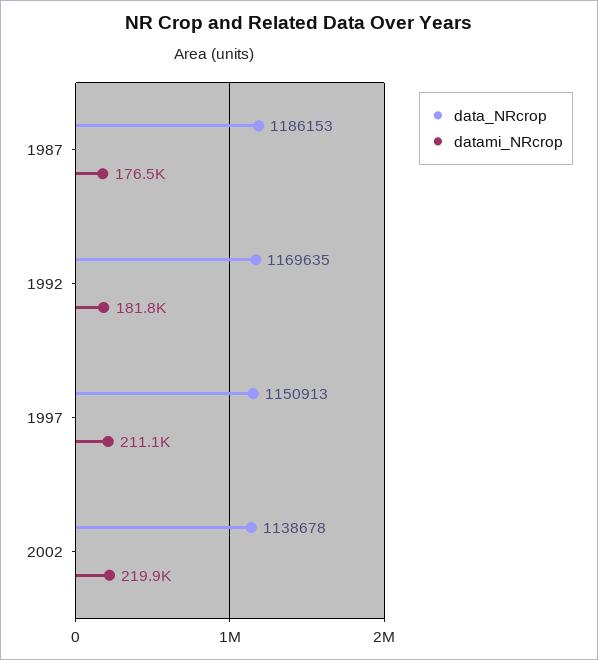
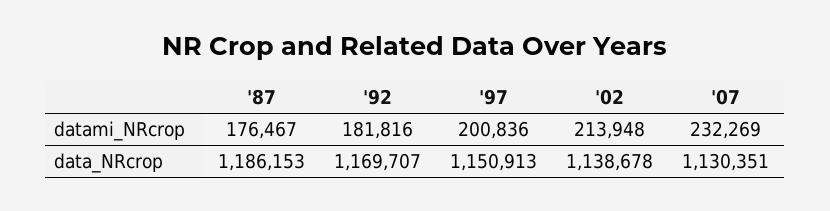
data_NRcrop, 1992: 1169635 -> 1169707
datami_NRcrop, 1997: 211100 -> 200836
datami_NRcrop, 2002: 219900 -> 213948
datami_NRcrop, '07: none -> 232269
data_NRcrop, '07: none -> 1130351

